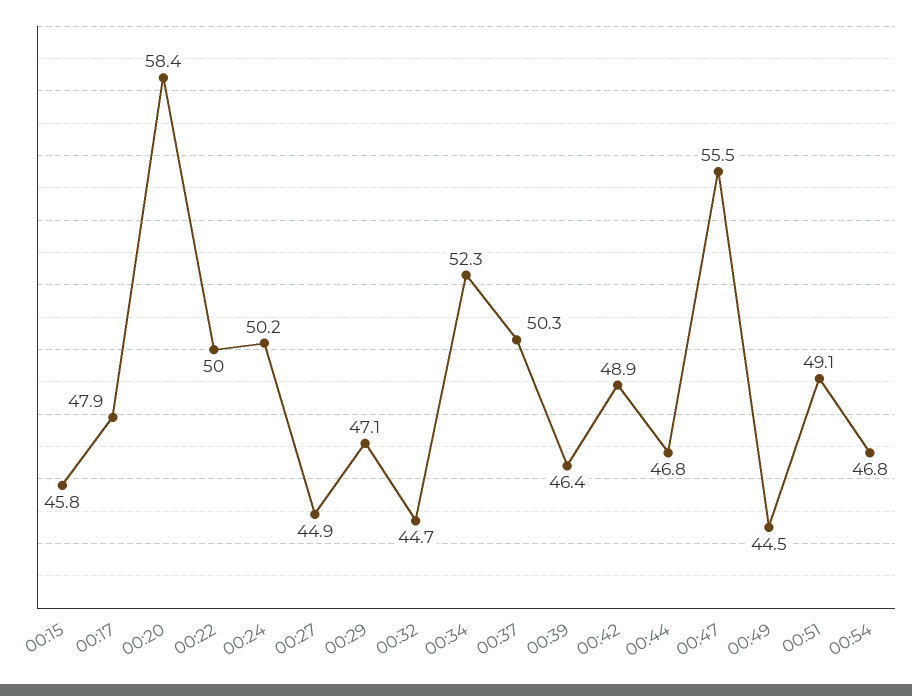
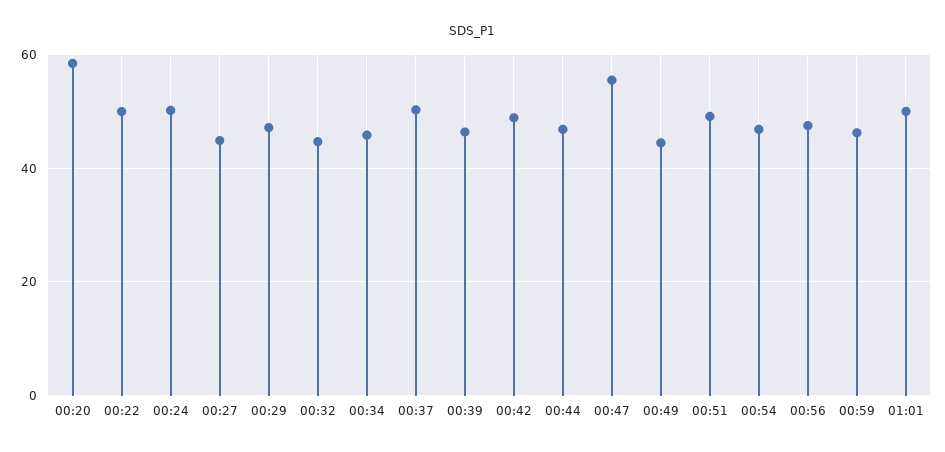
00:15: 45.8 -> none
00:17: 47.9 -> none
00:34: 52.3 -> 46
00:56: none -> 48
00:59: none -> 46
01:01: none -> 50

